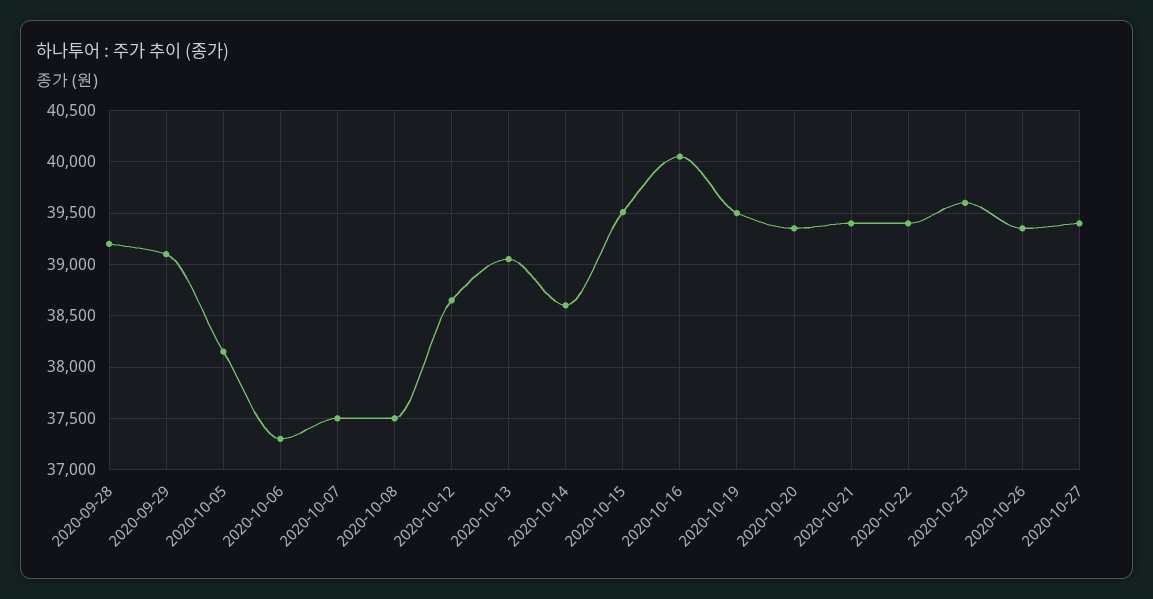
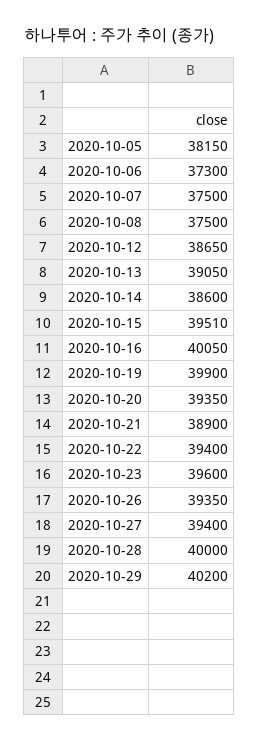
2020-09-28: 39200 -> none
2020-09-29: 39100 -> none
2020-10-19: 39500 -> 39900
2020-10-21: 39400 -> 38900
2020-10-28: none -> 40000
2020-10-29: none -> 40200

